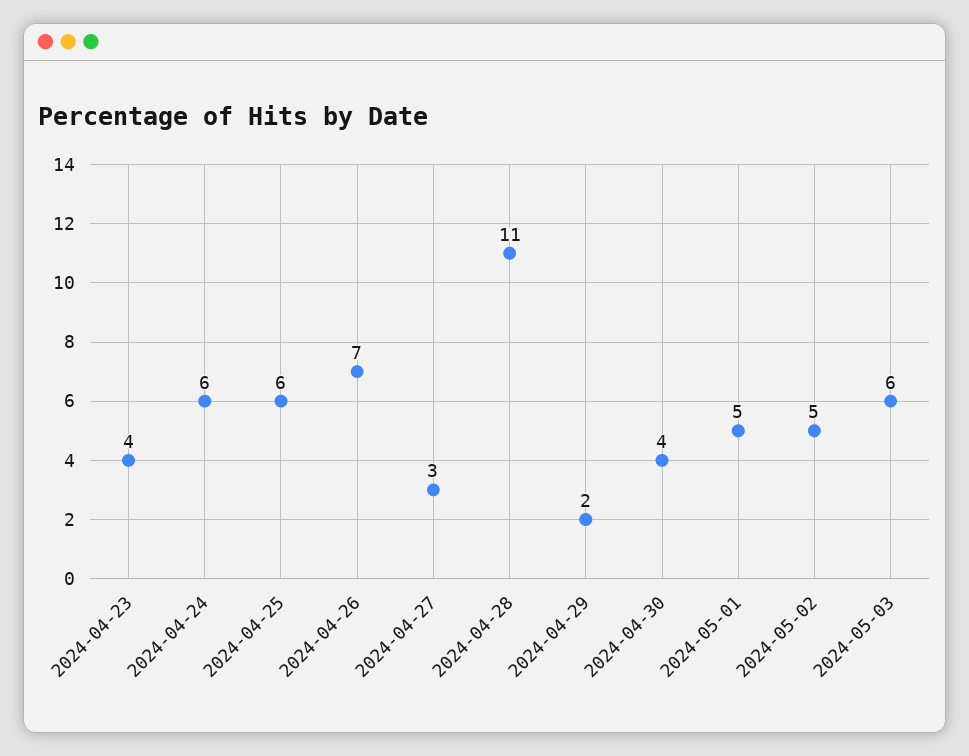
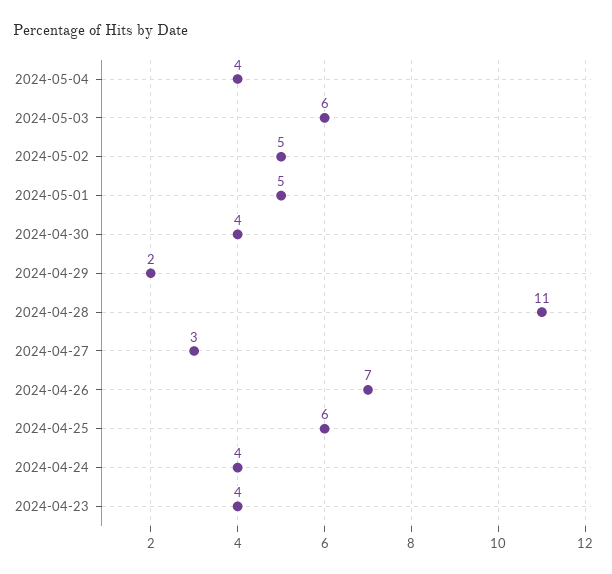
2024-04-24: 6 -> 4
2024-05-04: none -> 4

